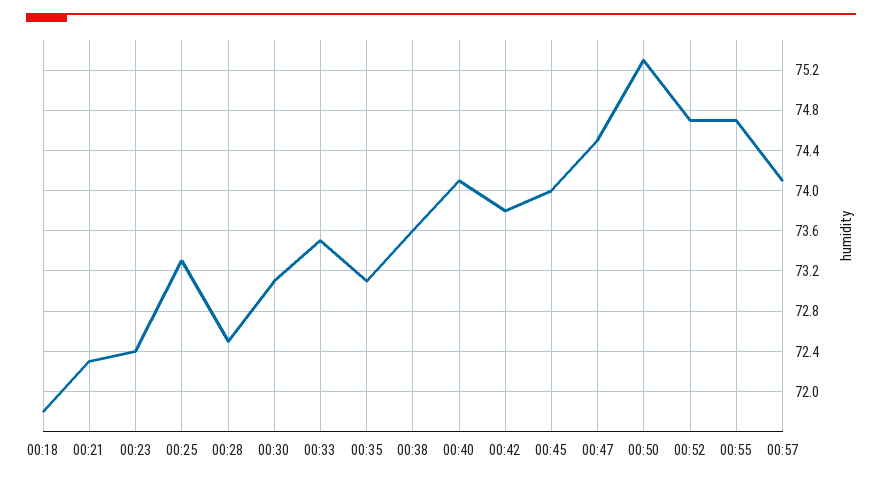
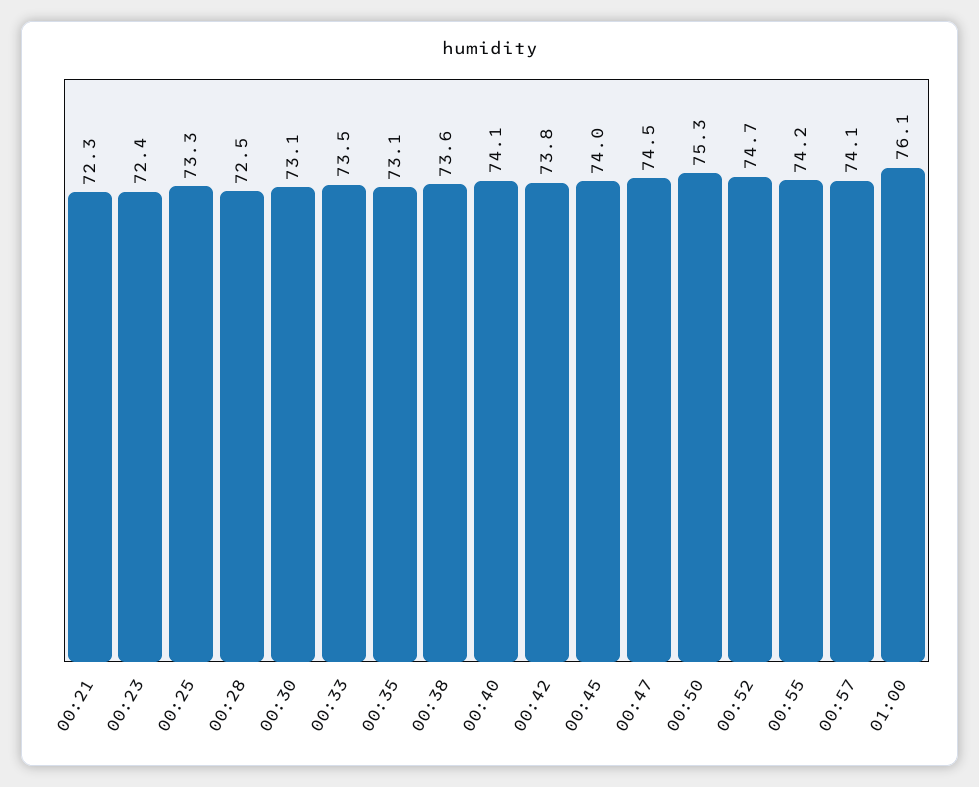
00:18: 71.8 -> none
00:55: 74.7 -> 74.2
01:00: none -> 76.1

